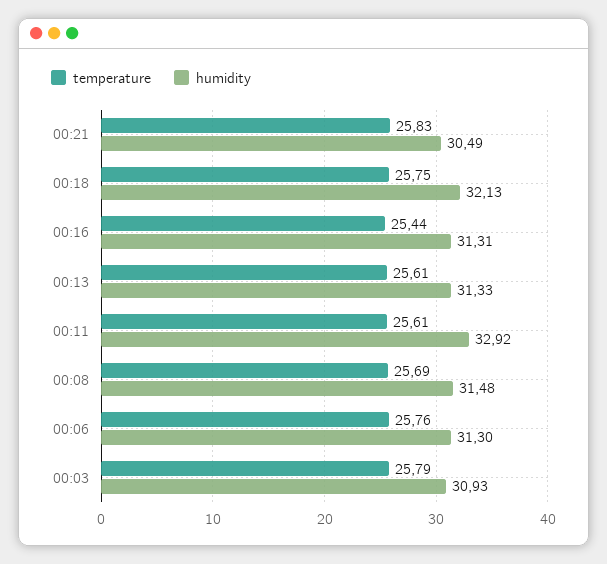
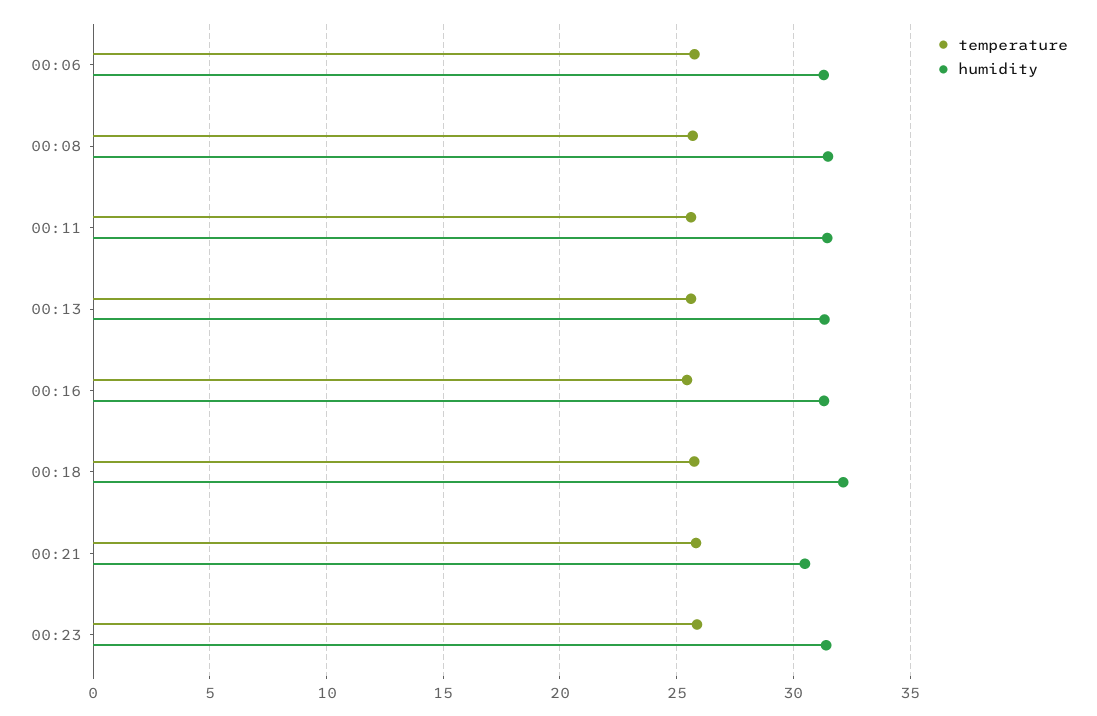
humidity, 00:11: 32.92 -> 31.5
temperature, 00:03: 25.79 -> none
humidity, 00:03: 30.93 -> none
temperature, 00:23: none -> 26
humidity, 00:23: none -> 31.5

